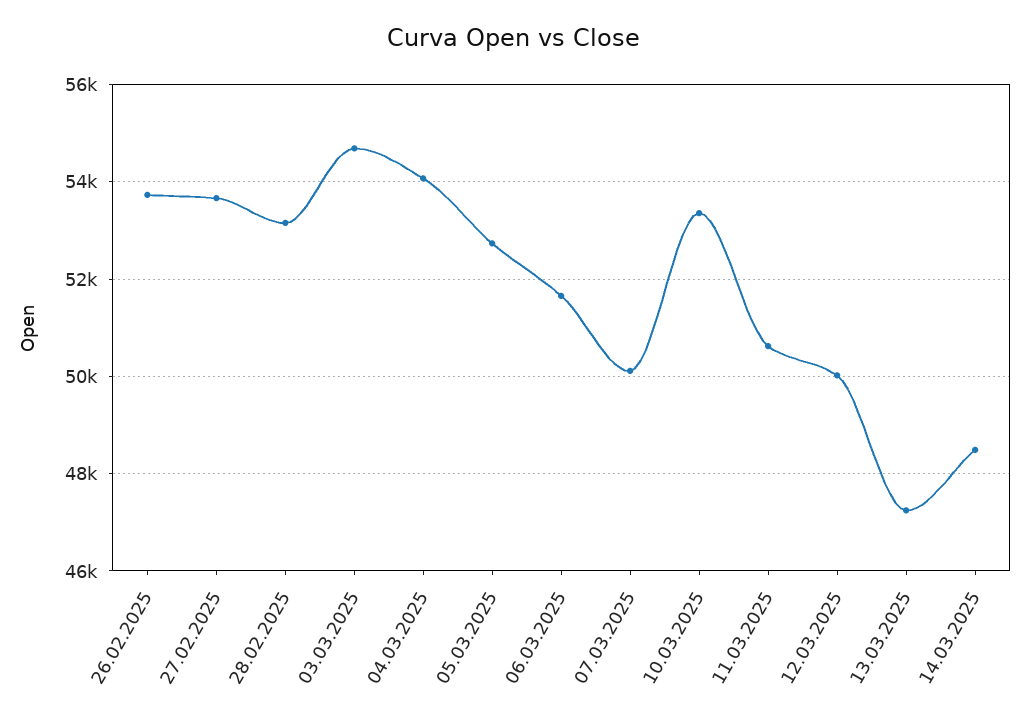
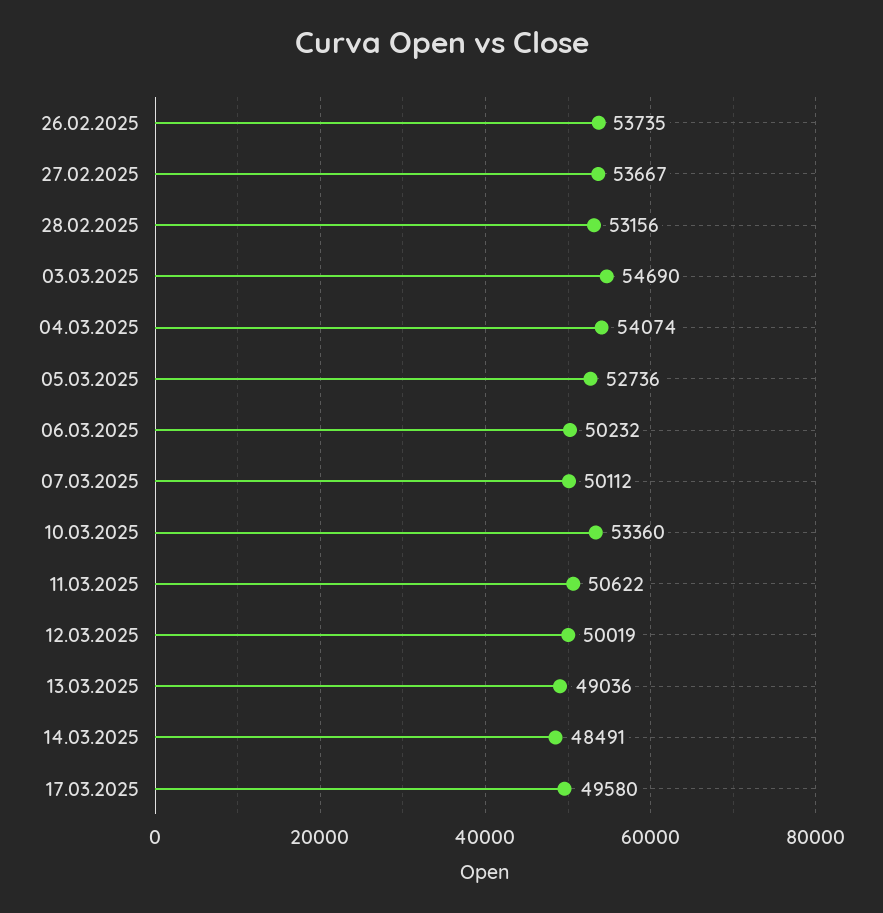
06.03.2025: 51600 -> 50232
13.03.2025: 47200 -> 49036
17.03.2025: none -> 49580

